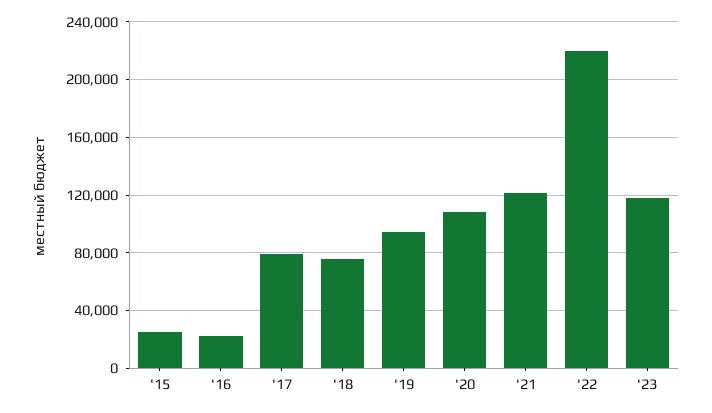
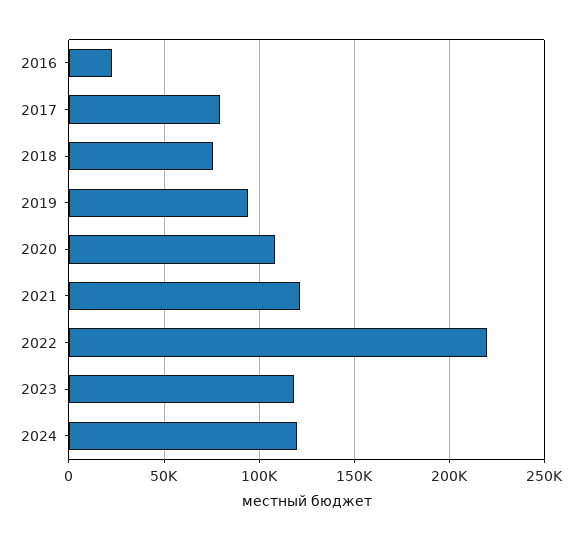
'15: 25000 -> none
2024: none -> 120000

